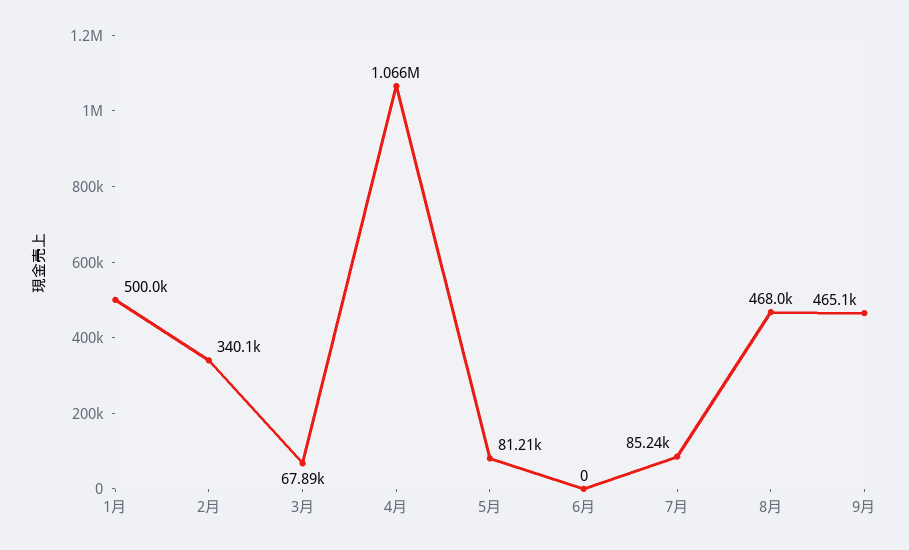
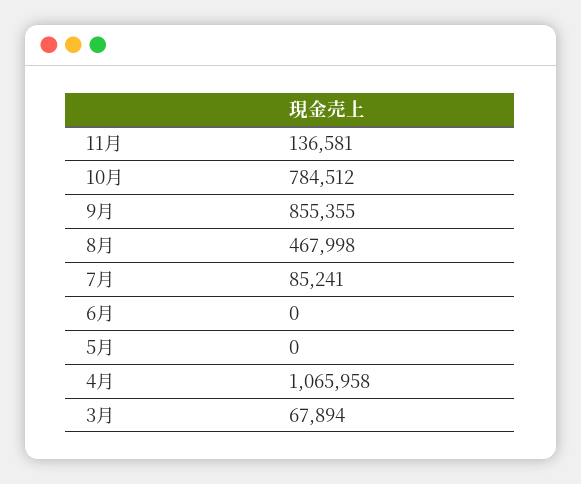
1月: 500000 -> none
2月: 340100 -> none
5月: 81210 -> 0
9月: 465100 -> 855355
11月: none -> 136581
10月: none -> 784512

